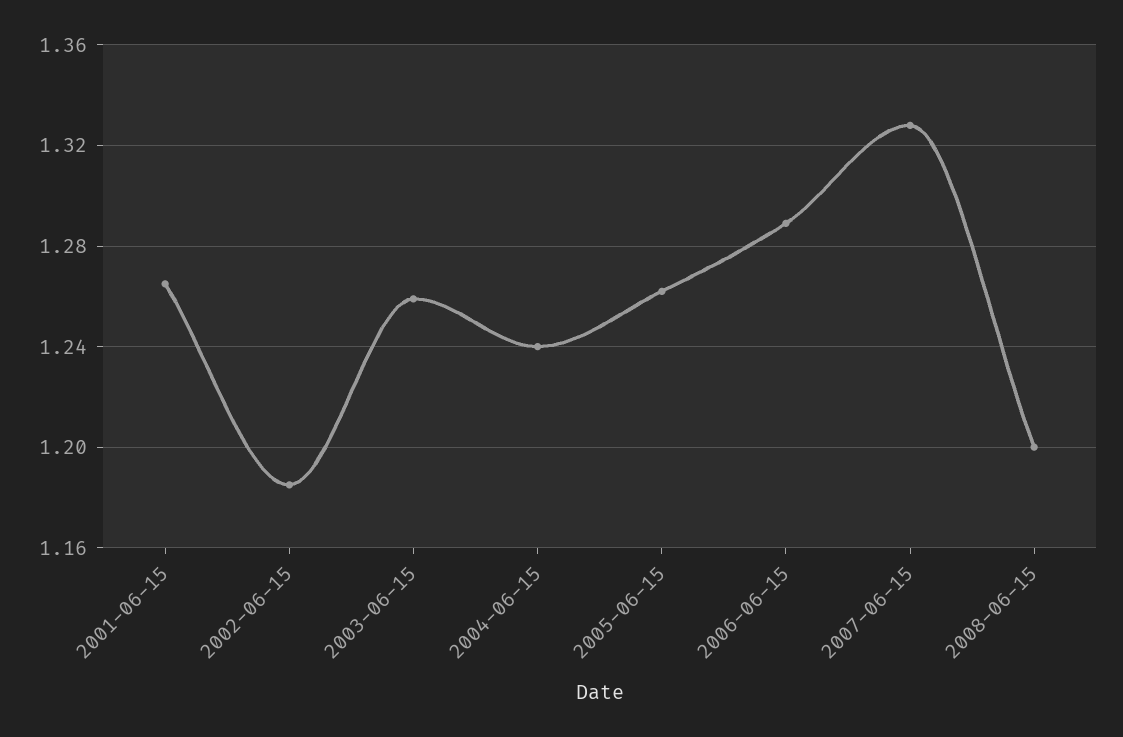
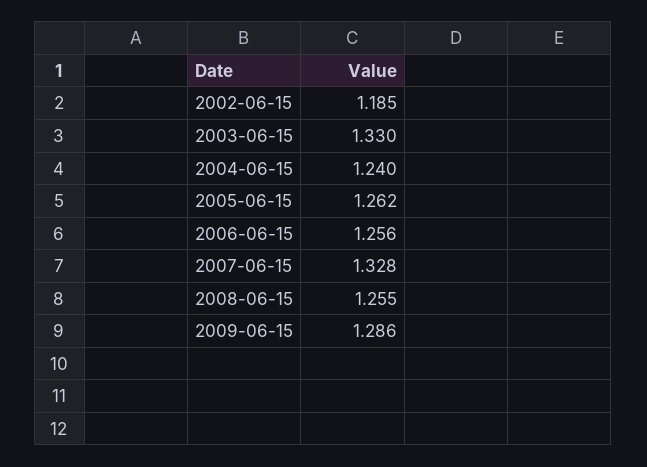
2001-06-15: 1.265 -> none
2003-06-15: 1.26 -> 1.33
2006-06-15: 1.29 -> 1.256
2008-06-15: 1.2 -> 1.255
2009-06-15: none -> 1.286

